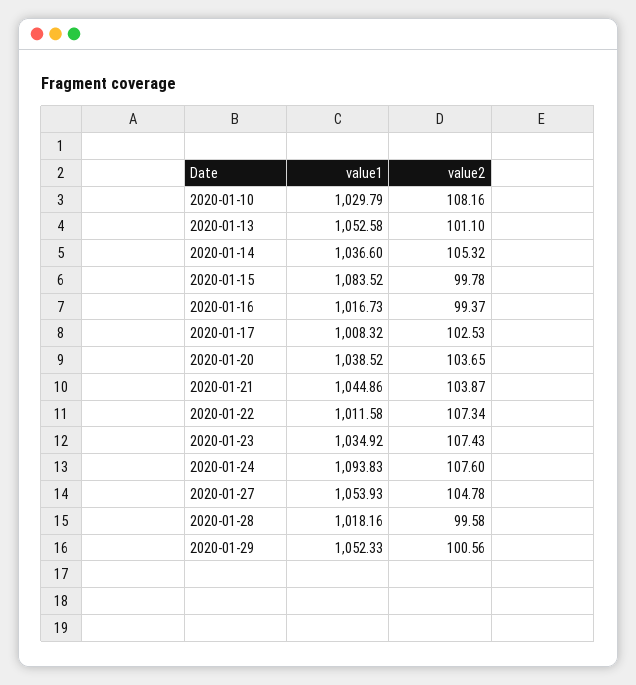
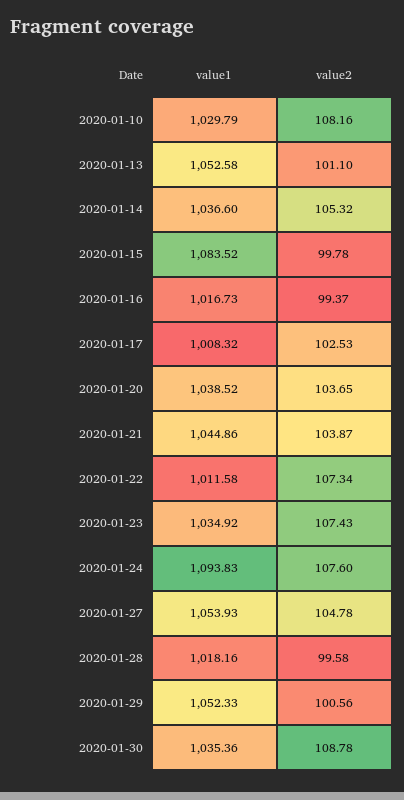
value1, 2020-01-30: none -> 1035.36
value2, 2020-01-30: none -> 108.78

